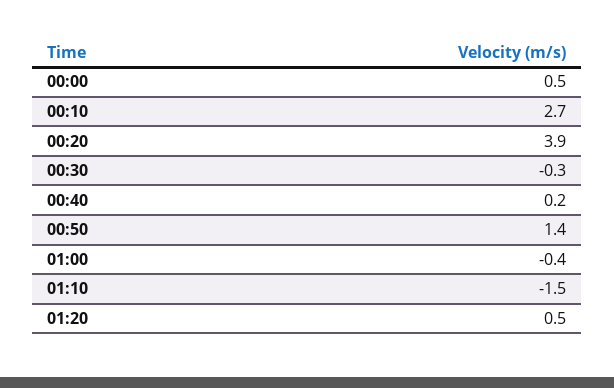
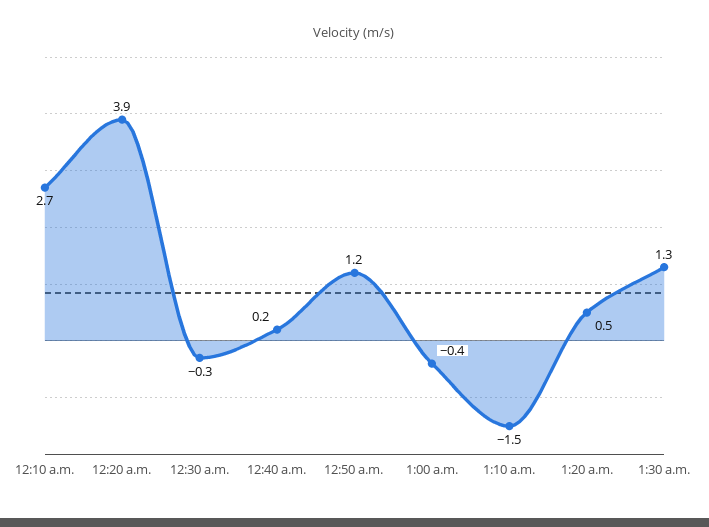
00:00: 0.5 -> none
00:50: 1.4 -> 1.2
1:30 a.m.: none -> 1.3

